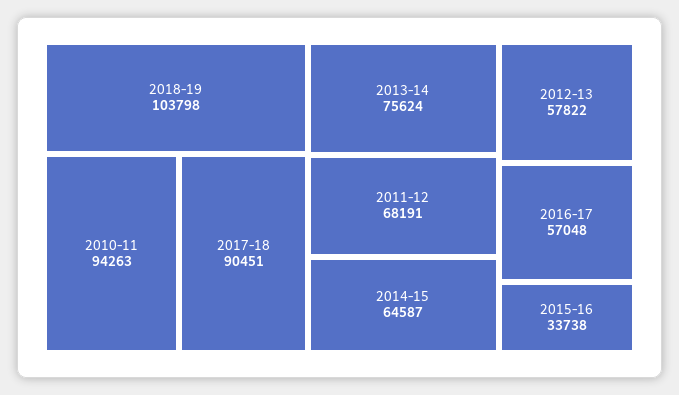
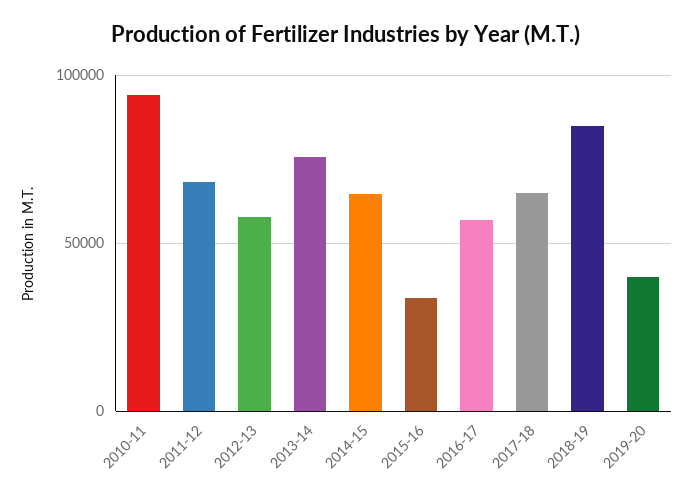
2018-19: 103798 -> 85000
2017-18: 90451 -> 65000
2019-20: none -> 40000

